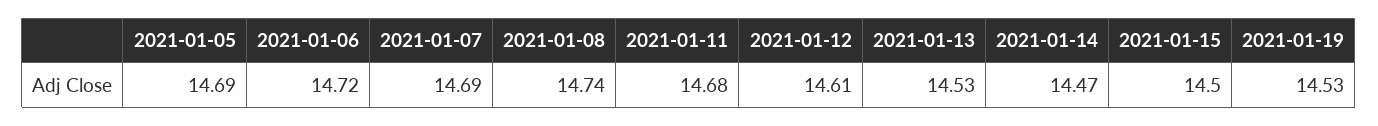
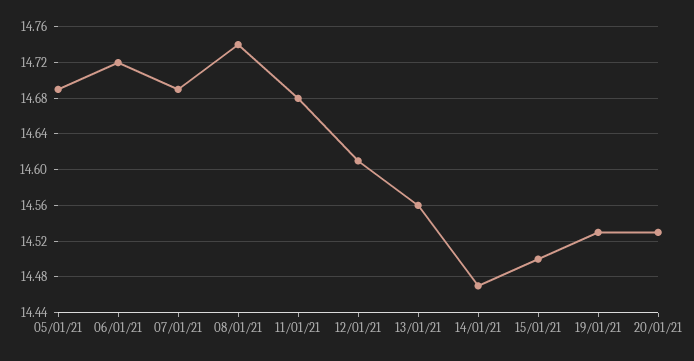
2021-01-13: 14.53 -> 14.56
20/01/21: none -> 14.53

